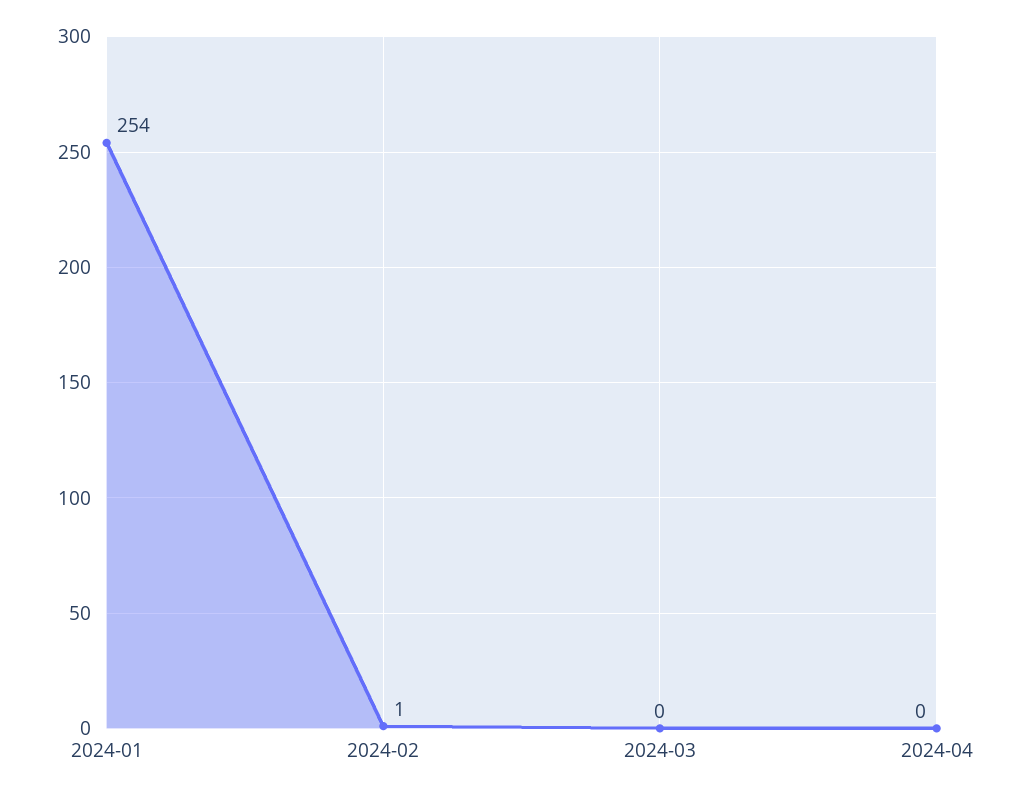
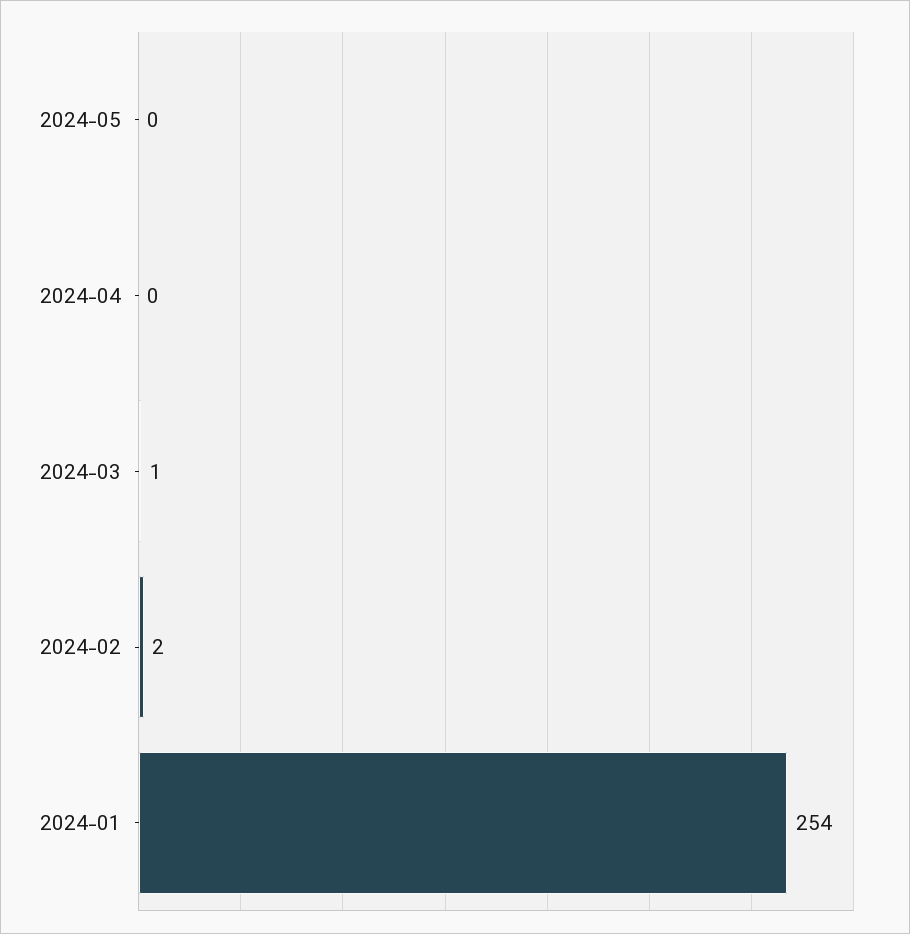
2024-02: 1 -> 2
2024-03: 0 -> 1
2024-05: none -> 0

